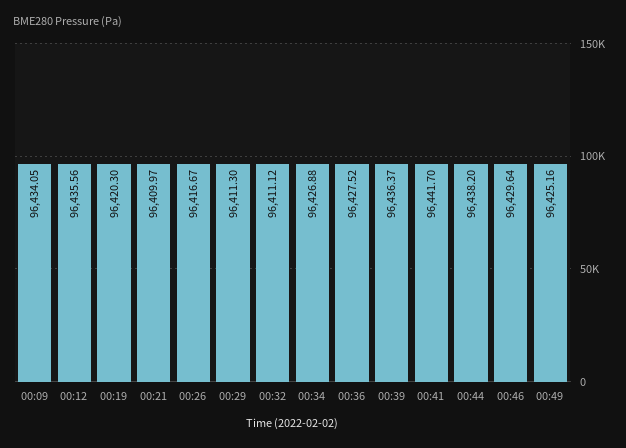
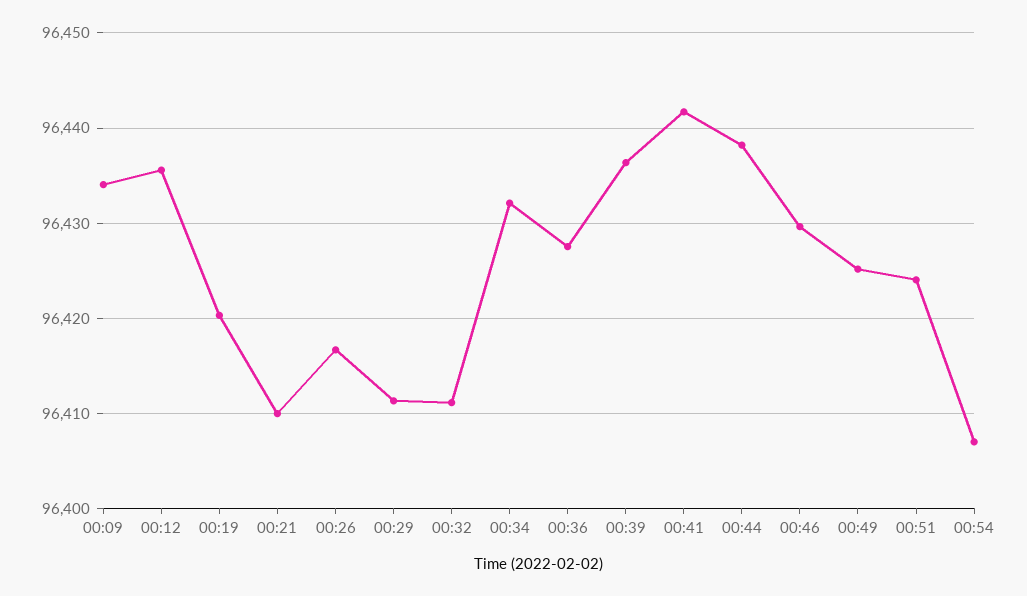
00:34: 96426.88 -> 96432
00:51: none -> 96424
00:54: none -> 96407

